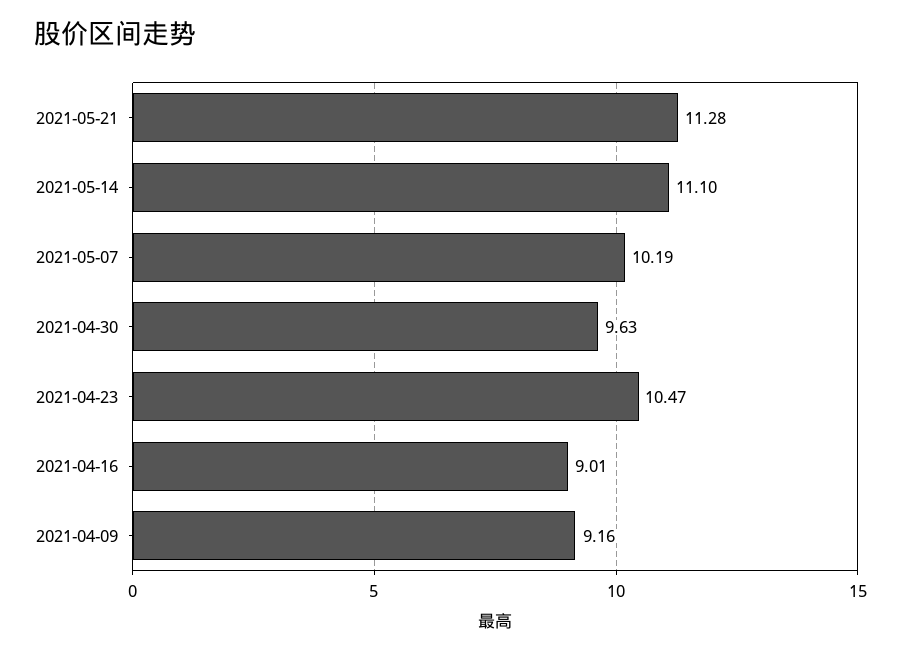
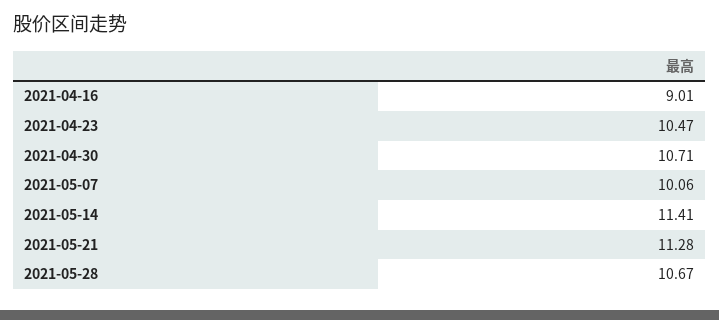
2021-05-14: 11.1 -> 11.41
2021-05-07: 10.19 -> 10.06
2021-04-30: 9.63 -> 10.71
2021-04-09: 9.16 -> none
2021-05-28: none -> 10.67

